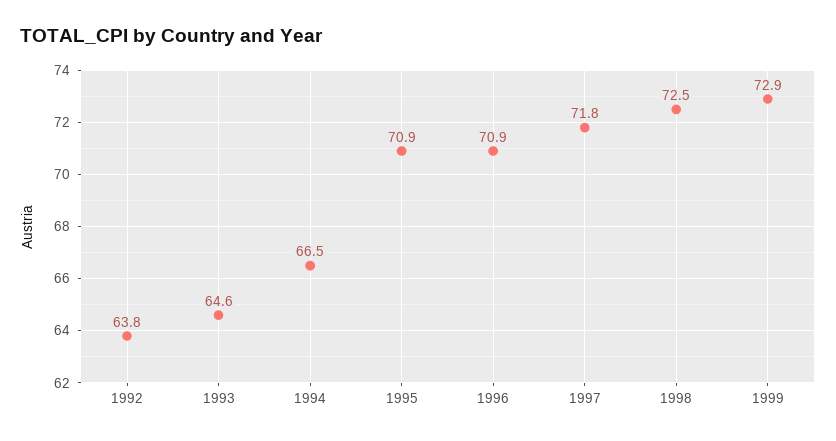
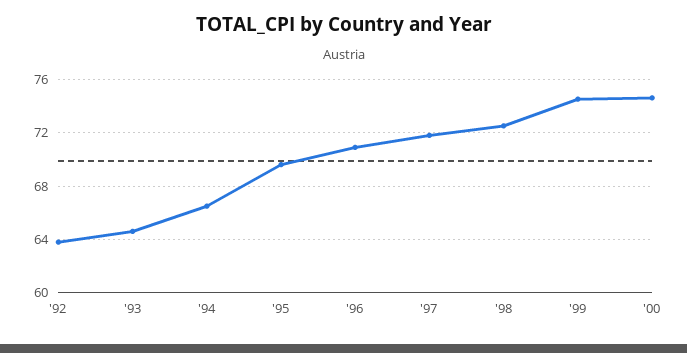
1995: 70.9 -> 69.5
1999: 72.9 -> 74.5
'00: none -> 74.5

